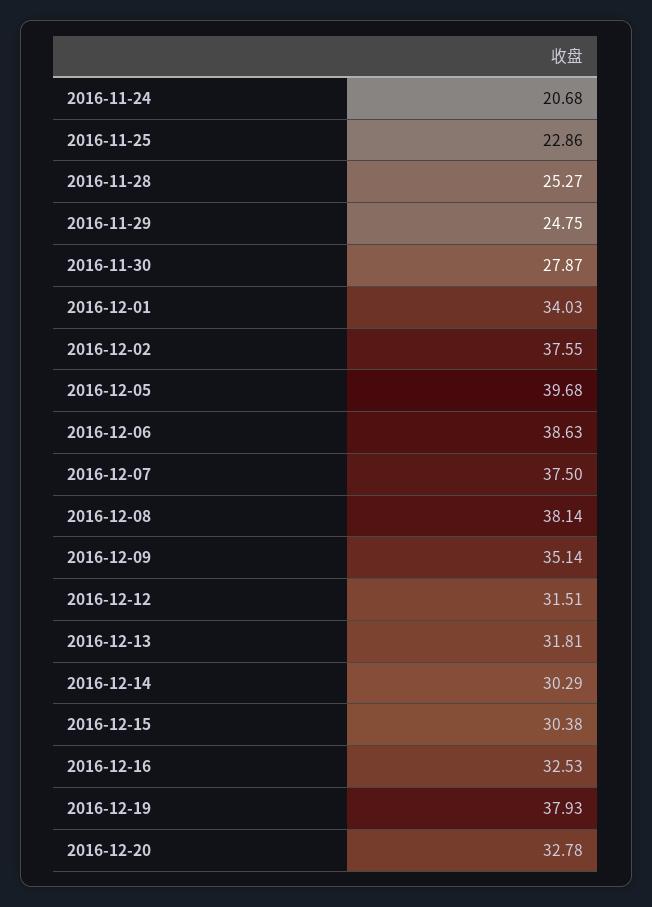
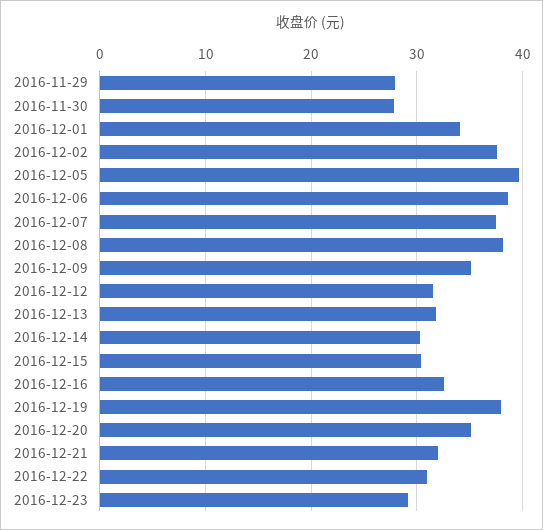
2016-11-24: 20.68 -> none
2016-11-25: 22.86 -> none
2016-11-28: 25.27 -> none
2016-11-29: 24.75 -> 28
2016-12-20: 32.78 -> 35
2016-12-21: none -> 32
2016-12-22: none -> 31
2016-12-23: none -> 29

